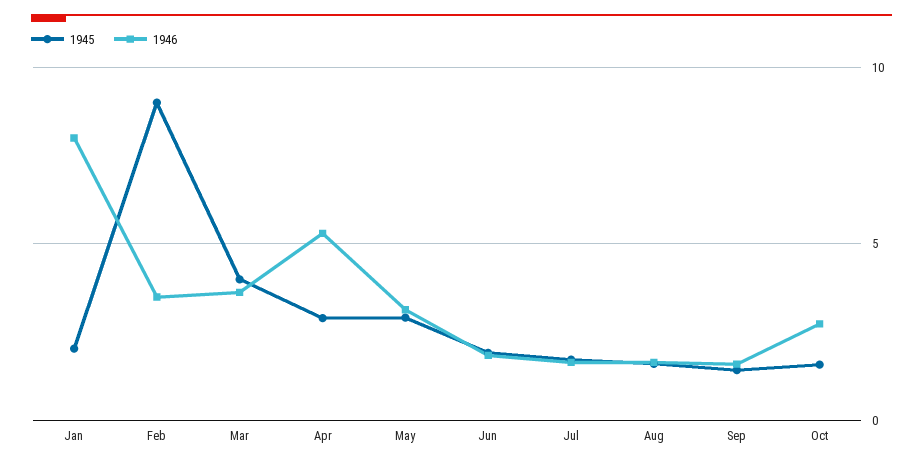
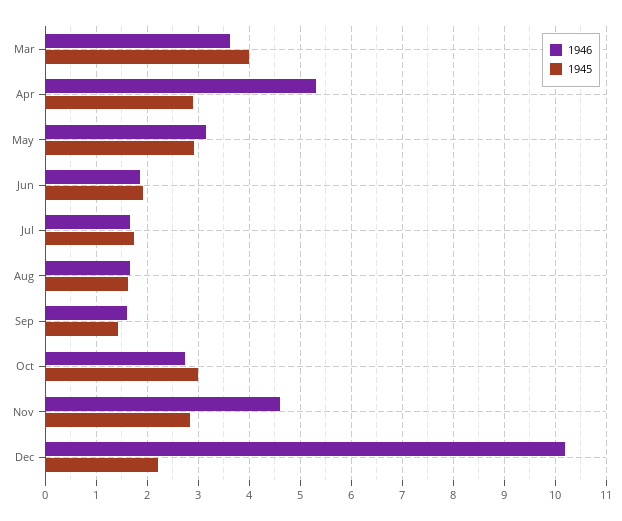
1945, Jan: 2 -> none
1946, Jan: 8 -> none
1945, Feb: 9 -> none
1946, Feb: 3.5 -> none
1945, Oct: 1.5 -> 3
1946, Nov: none -> 4.6
1945, Nov: none -> 2.8
1946, Dec: none -> 10.2
1945, Dec: none -> 2.2

